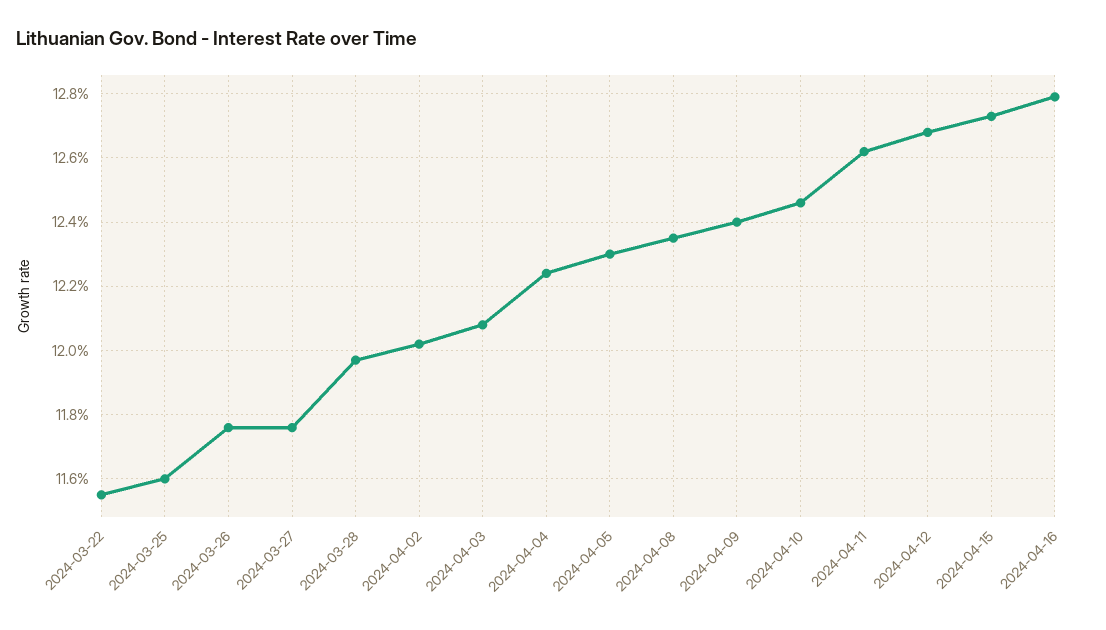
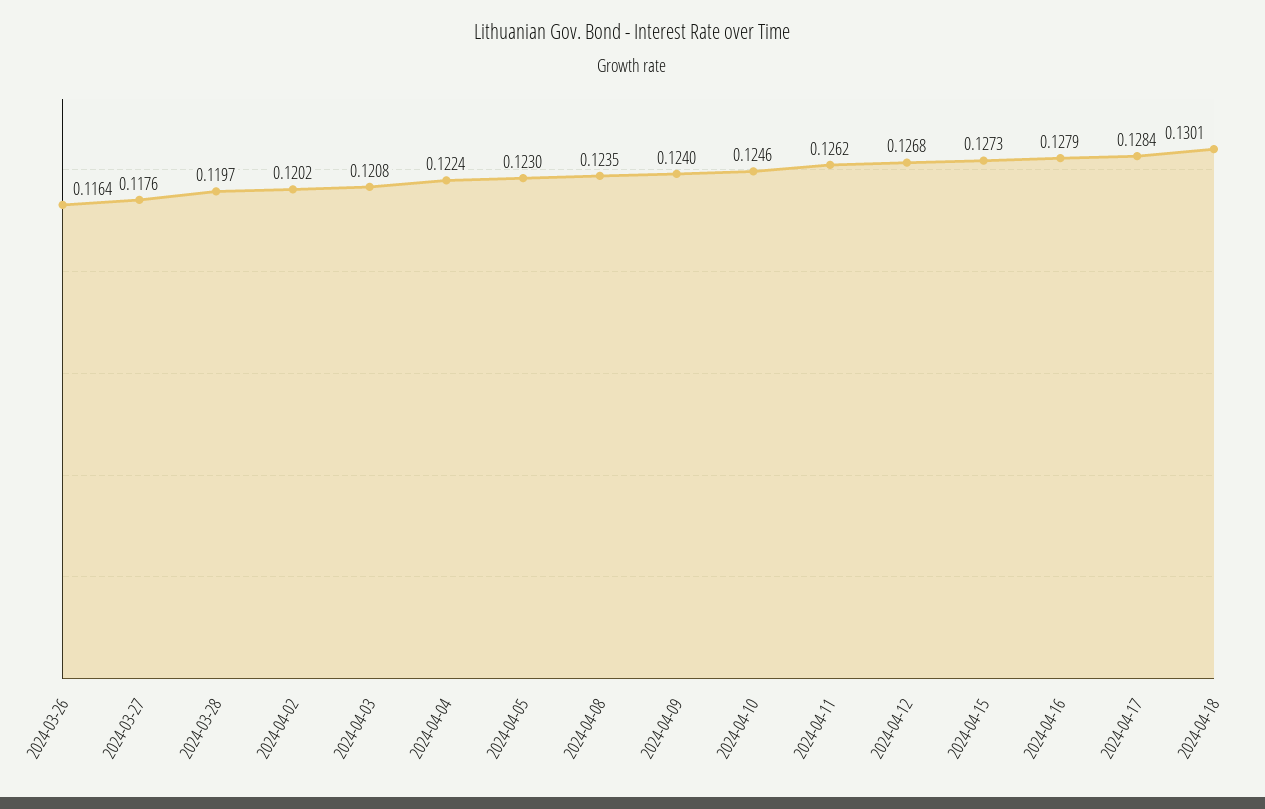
2024-03-22: 0.1155 -> none
2024-03-25: 0.116 -> none
2024-03-26: 0.1175 -> 0.1164
2024-04-17: none -> 0.1284
2024-04-18: none -> 0.1301

